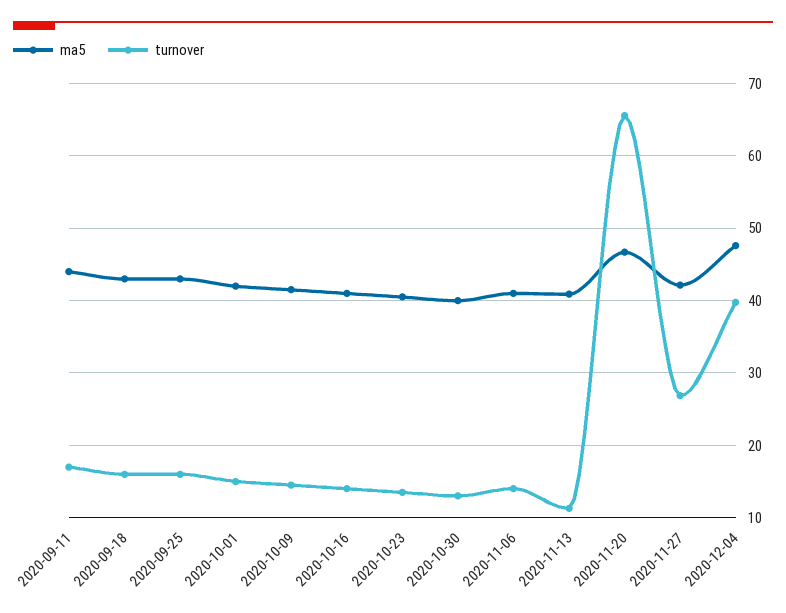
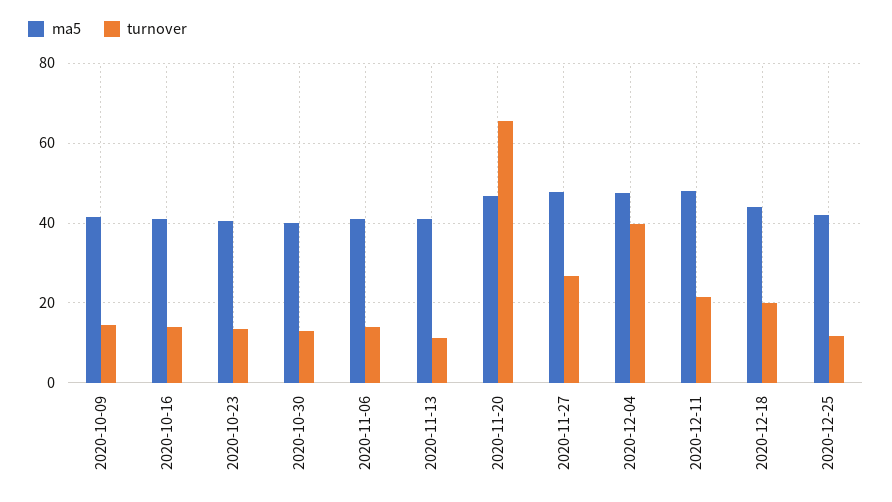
ma5, 2020-09-11: 44 -> none
turnover, 2020-09-11: 17 -> none
ma5, 2020-09-18: 43 -> none
turnover, 2020-09-18: 16 -> none
ma5, 2020-09-25: 43 -> none
turnover, 2020-09-25: 16 -> none
ma5, 2020-10-01: 42 -> none
turnover, 2020-10-01: 15 -> none
ma5, 2020-11-27: 42 -> 48
ma5, 2020-12-11: none -> 48
turnover, 2020-12-11: none -> 22
ma5, 2020-12-18: none -> 44
turnover, 2020-12-18: none -> 20
ma5, 2020-12-25: none -> 42
turnover, 2020-12-25: none -> 12

